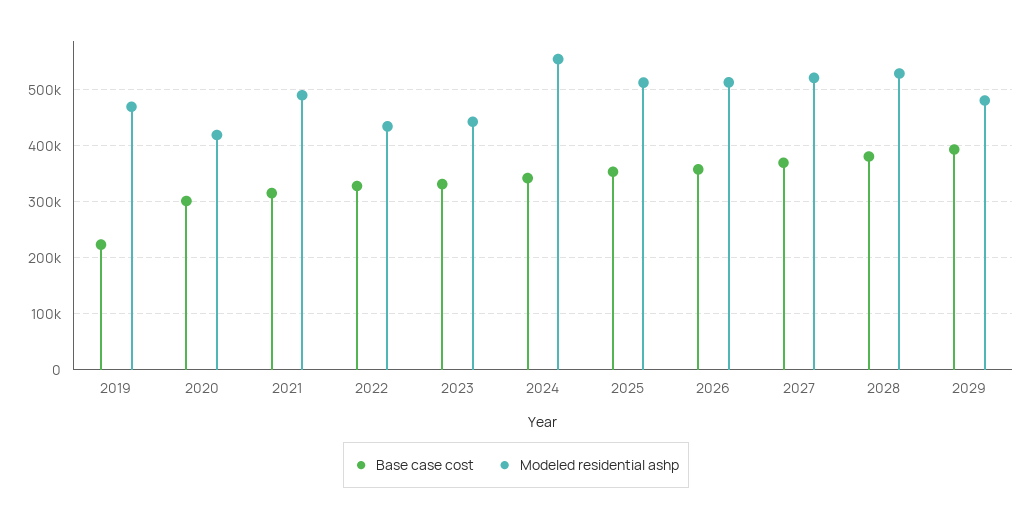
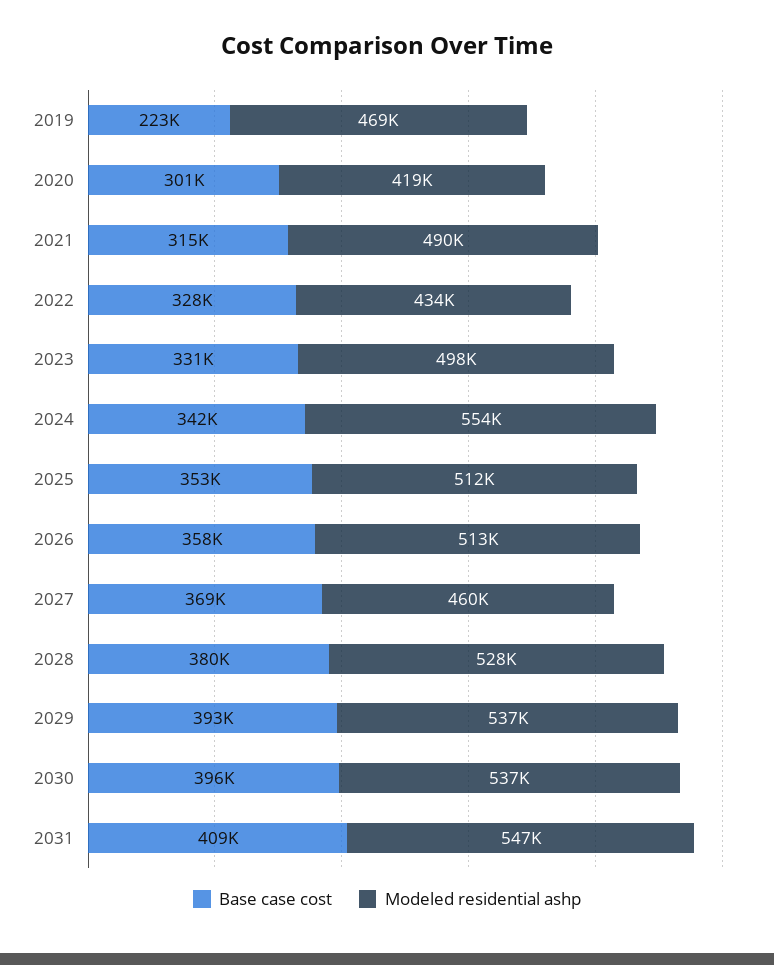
Modeled residential ashp, 2023: 440000 -> 498000
Modeled residential ashp, 2027: 520000 -> 460000
Modeled residential ashp, 2029: 480000 -> 537000
Base case cost, 2030: none -> 396000
Modeled residential ashp, 2030: none -> 537000
Base case cost, 2031: none -> 409000
Modeled residential ashp, 2031: none -> 547000

